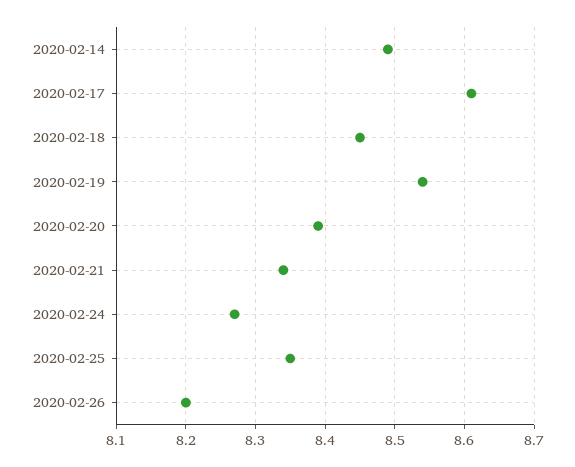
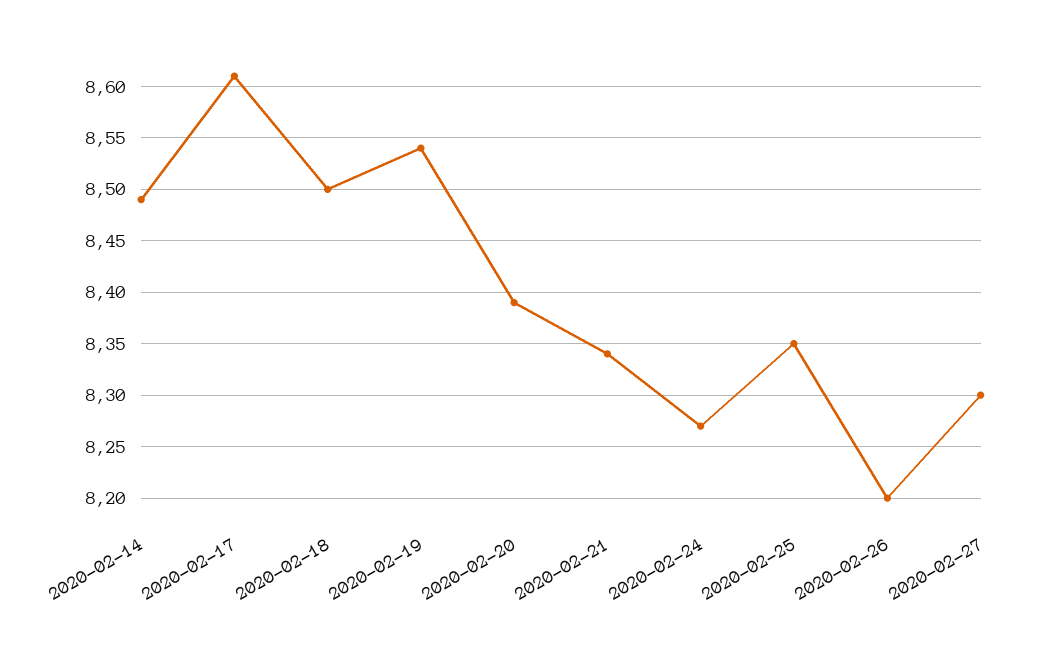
2020-02-18: 8.45 -> 8.5
2020-02-27: none -> 8.3

